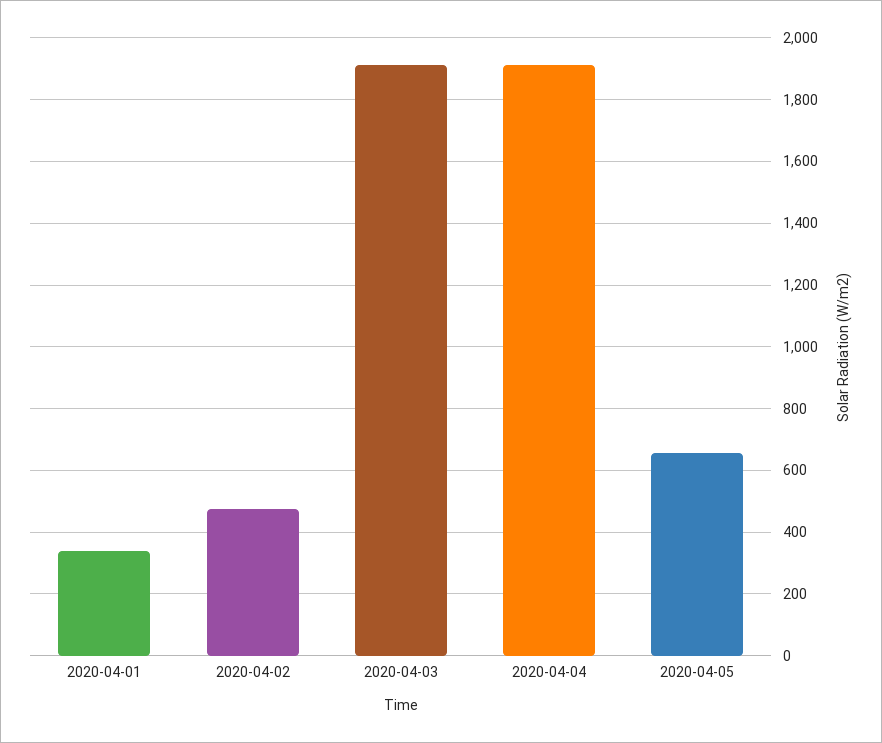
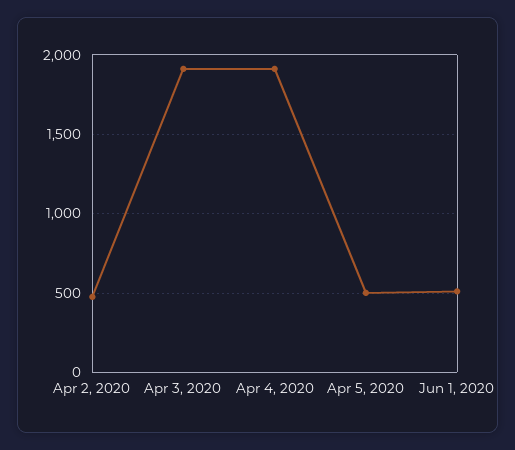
2020-04-01: 340 -> none
2020-04-05: 660 -> 500
Jun 1, 2020: none -> 500

